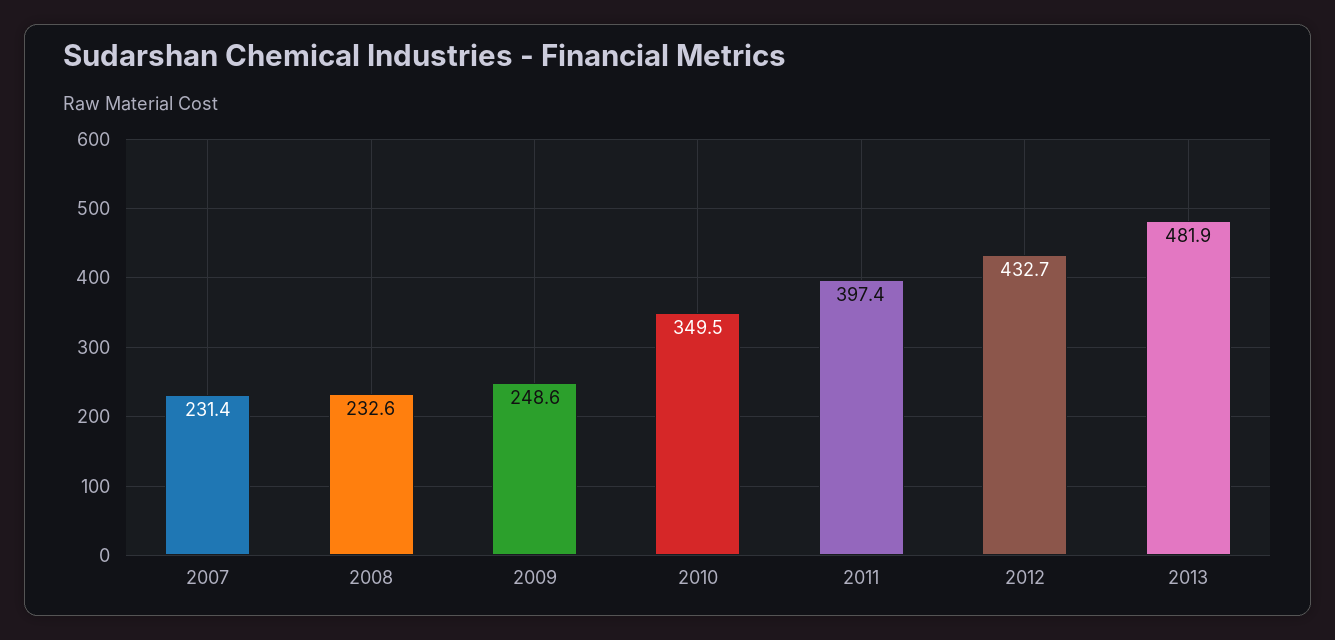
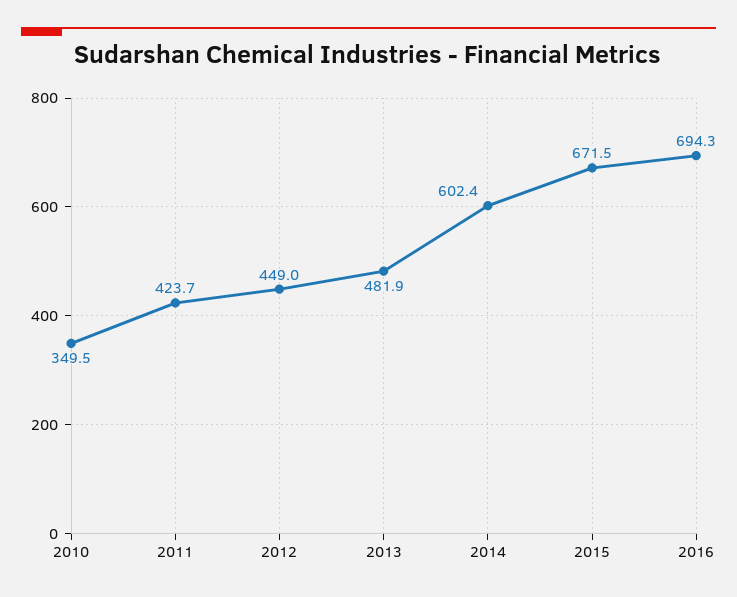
2007: 231.4 -> none
2008: 232.6 -> none
2009: 248.6 -> none
2011: 397.4 -> 423.7
2012: 432.7 -> 449
2014: none -> 602.4
2015: none -> 671.5
2016: none -> 694.3

